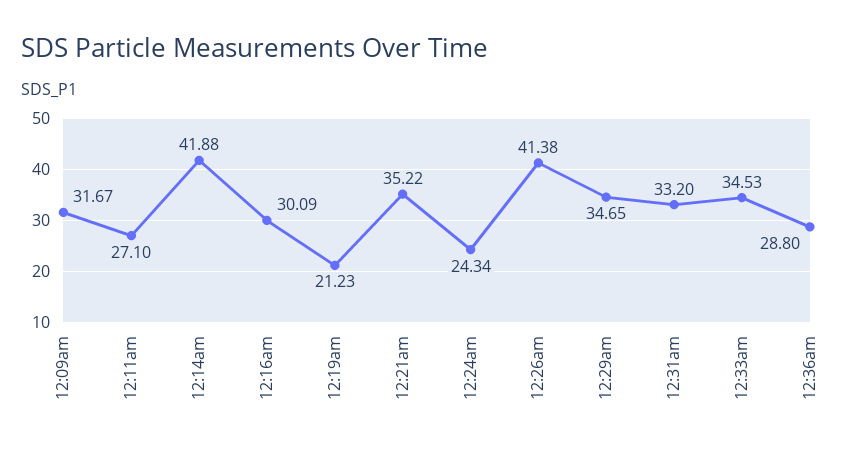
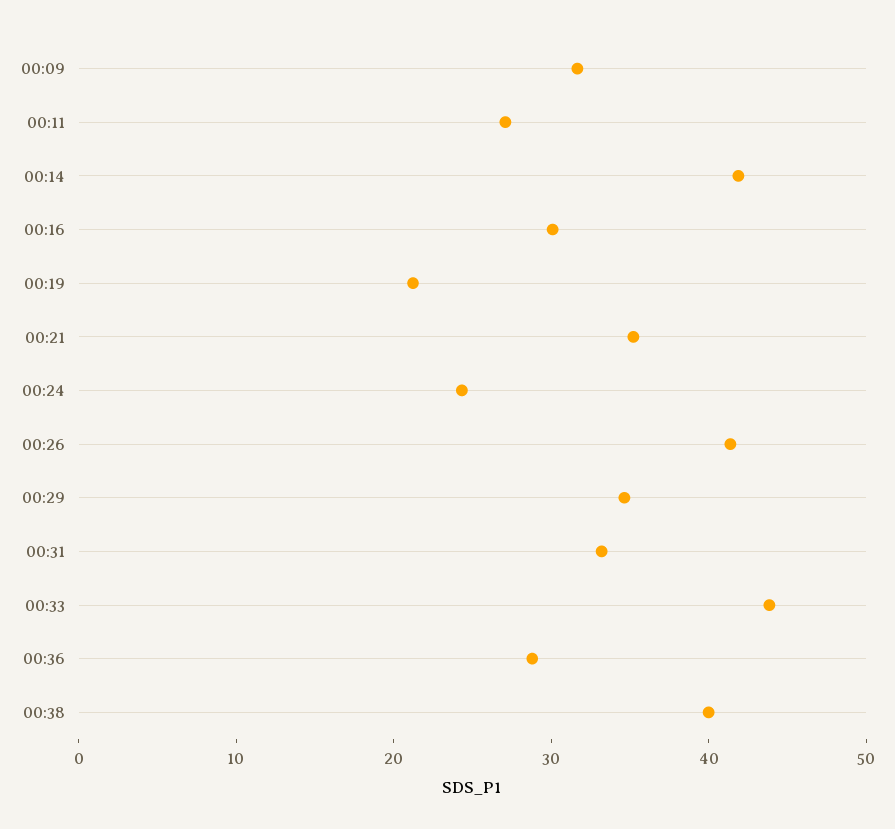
12:33am: 34.53 -> 44
00:38: none -> 40

